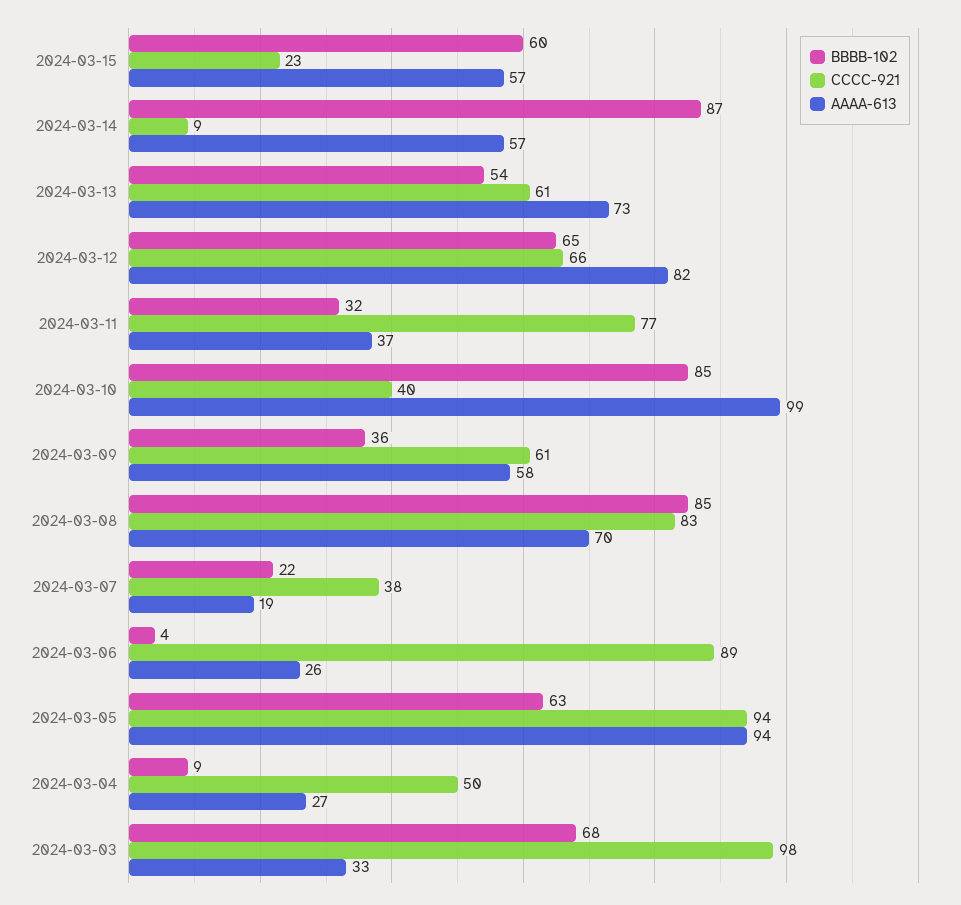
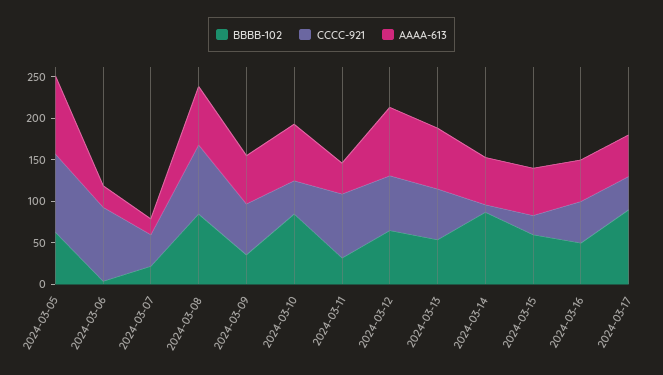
AAAA-613, 2024-03-10: 99 -> 70
BBBB-102, 2024-03-04: 9 -> none
CCCC-921, 2024-03-04: 50 -> none
AAAA-613, 2024-03-04: 27 -> none
BBBB-102, 2024-03-03: 68 -> none
CCCC-921, 2024-03-03: 98 -> none
AAAA-613, 2024-03-03: 33 -> none
BBBB-102, 2024-03-16: none -> 50
CCCC-921, 2024-03-16: none -> 50
AAAA-613, 2024-03-16: none -> 50
BBBB-102, 2024-03-17: none -> 90
CCCC-921, 2024-03-17: none -> 40
AAAA-613, 2024-03-17: none -> 50

